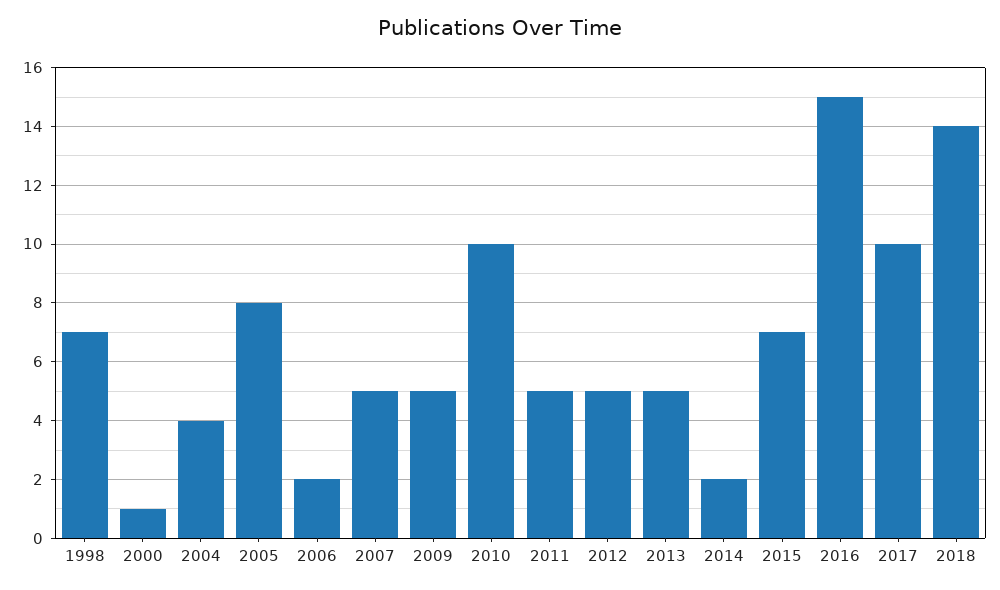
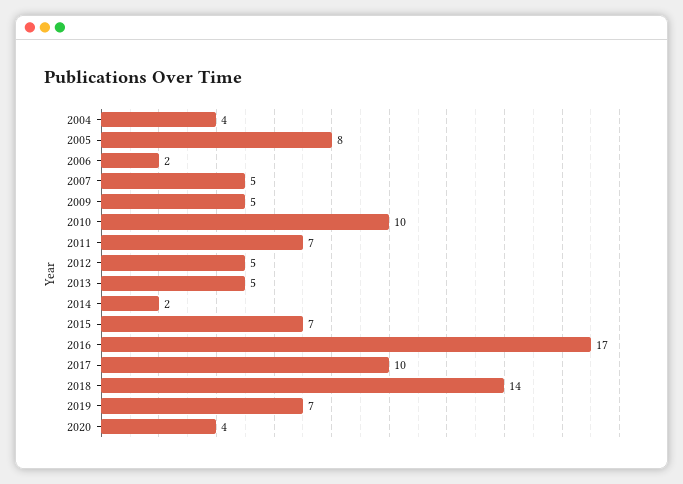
1998: 7 -> none
2000: 1 -> none
2011: 5 -> 7
2016: 15 -> 17
2019: none -> 7
2020: none -> 4

